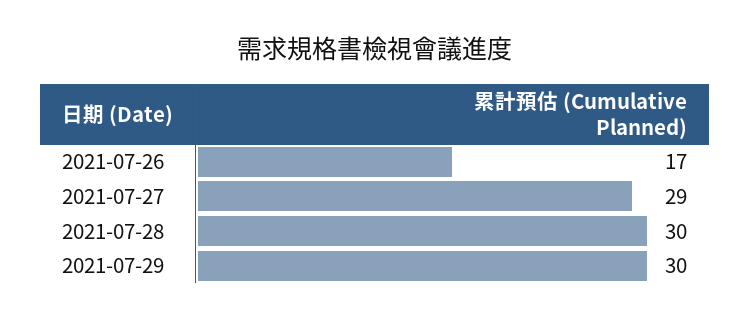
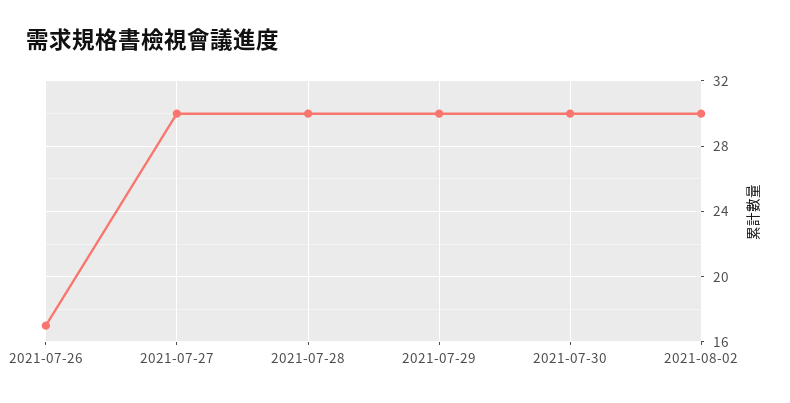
2021-07-27: 29 -> 30
2021-07-30: none -> 30
2021-08-02: none -> 30

